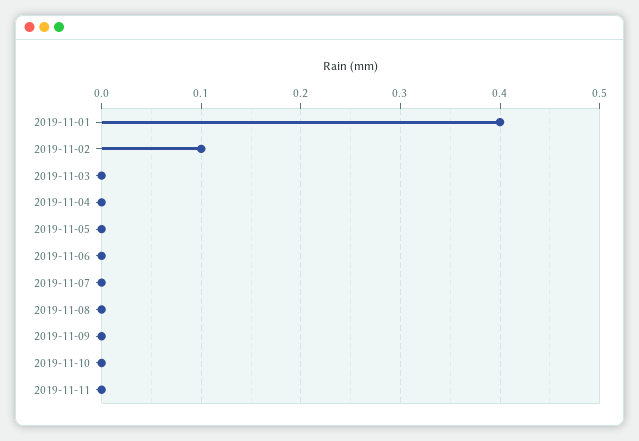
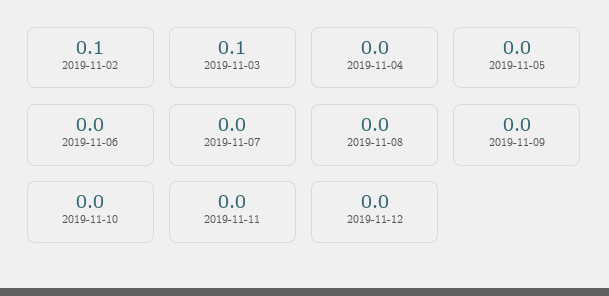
2019-11-01: 0.4 -> none
2019-11-03: 0 -> 0.1
2019-11-12: none -> 0

